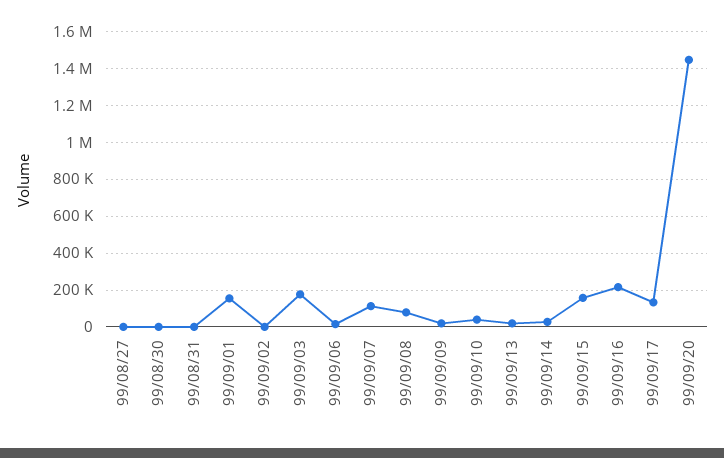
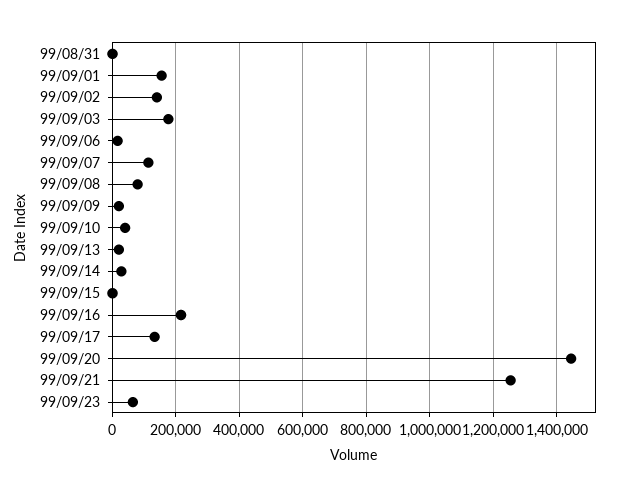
99/08/27: 0 -> none
99/08/30: 0 -> none
99/09/02: 0 -> 140000
99/09/15: 150000 -> 0
99/09/21: none -> 1260000
99/09/23: none -> 60000

